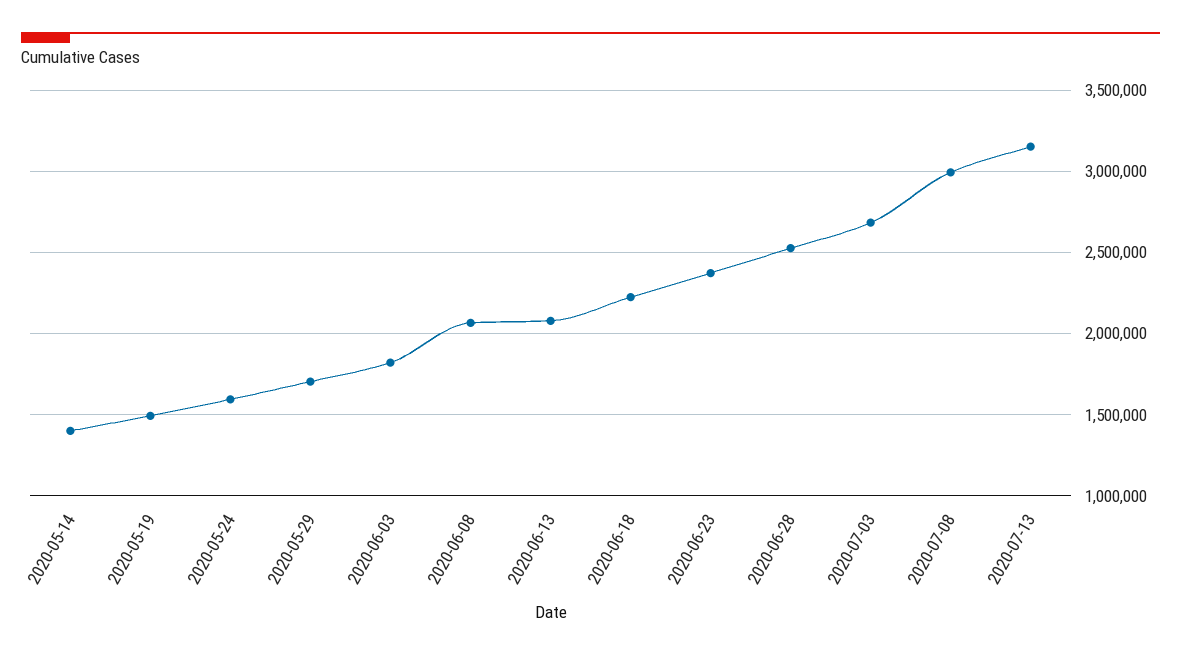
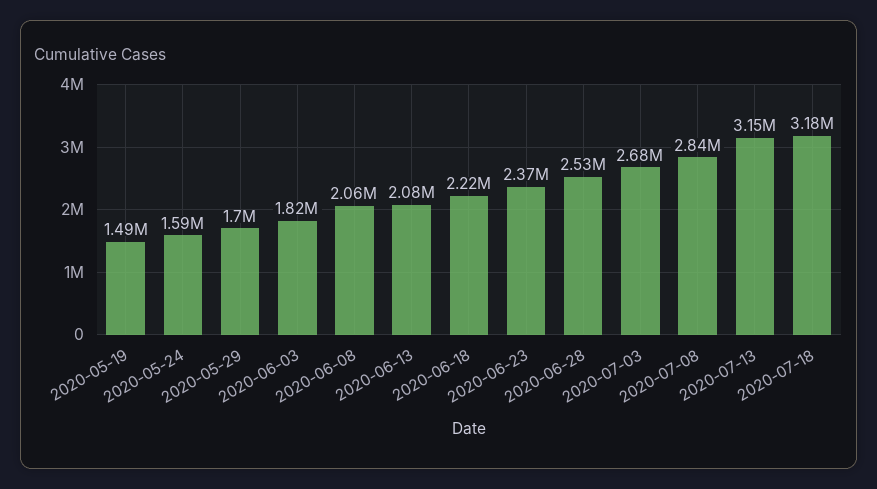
2020-05-14: 1400000 -> none
2020-07-08: 3000000 -> 2840000
2020-07-18: none -> 3180000

